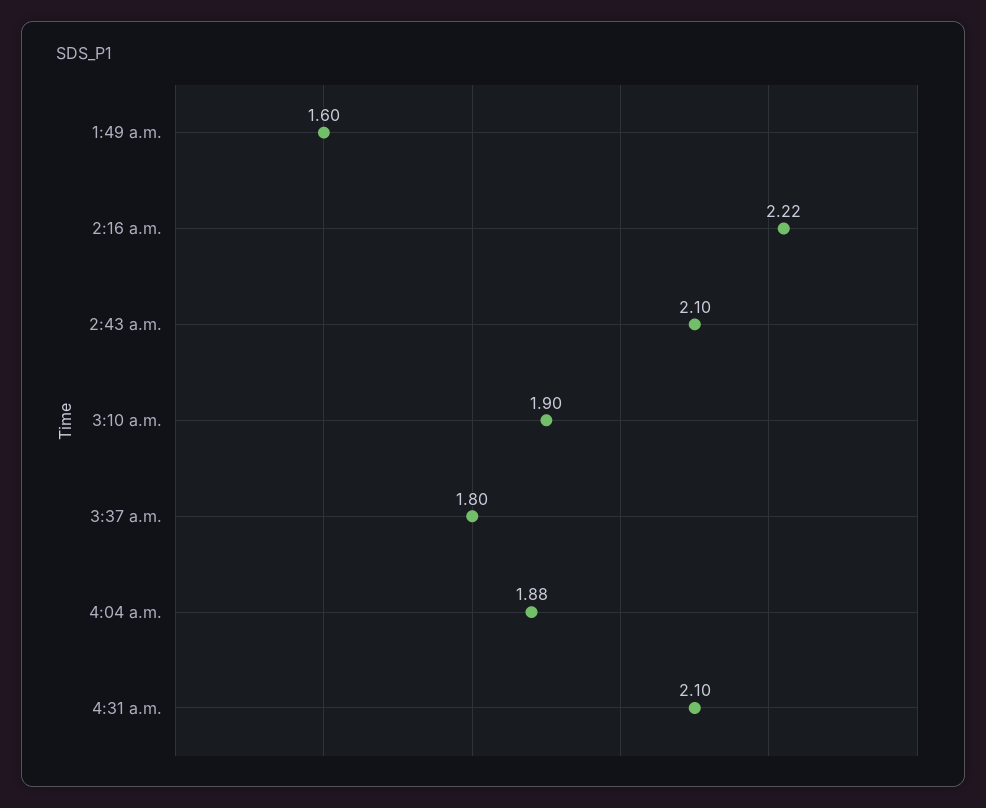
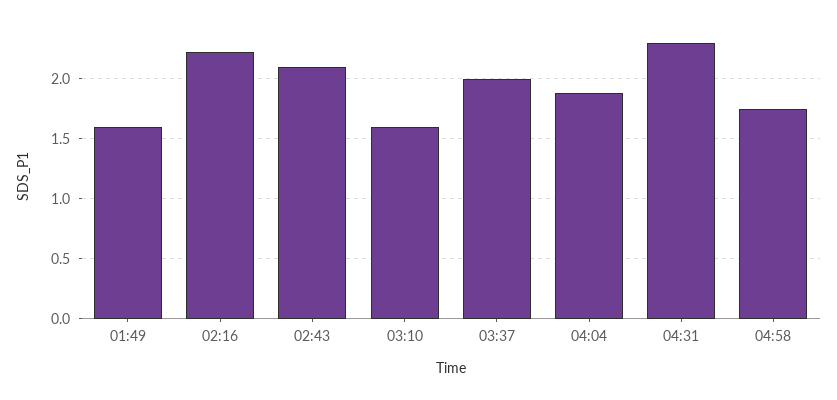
3:10 a.m.: 1.9 -> 1.6
3:37 a.m.: 1.8 -> 2
4:31 a.m.: 2.1 -> 2.3
04:58: none -> 1.75

